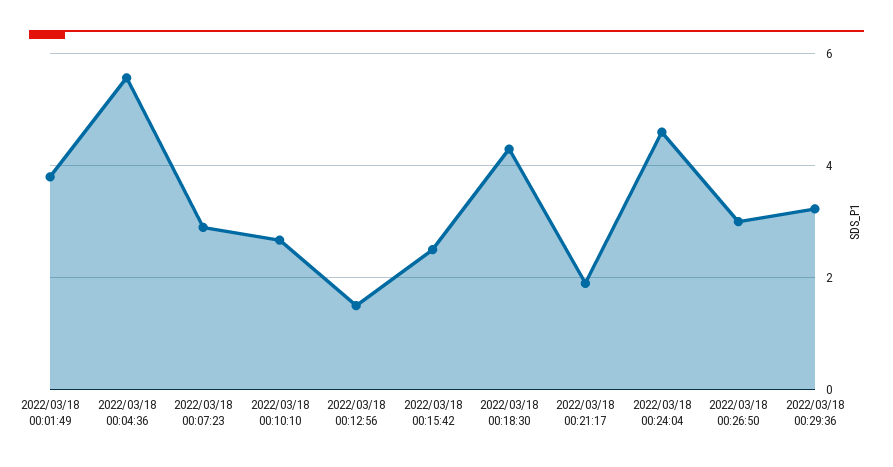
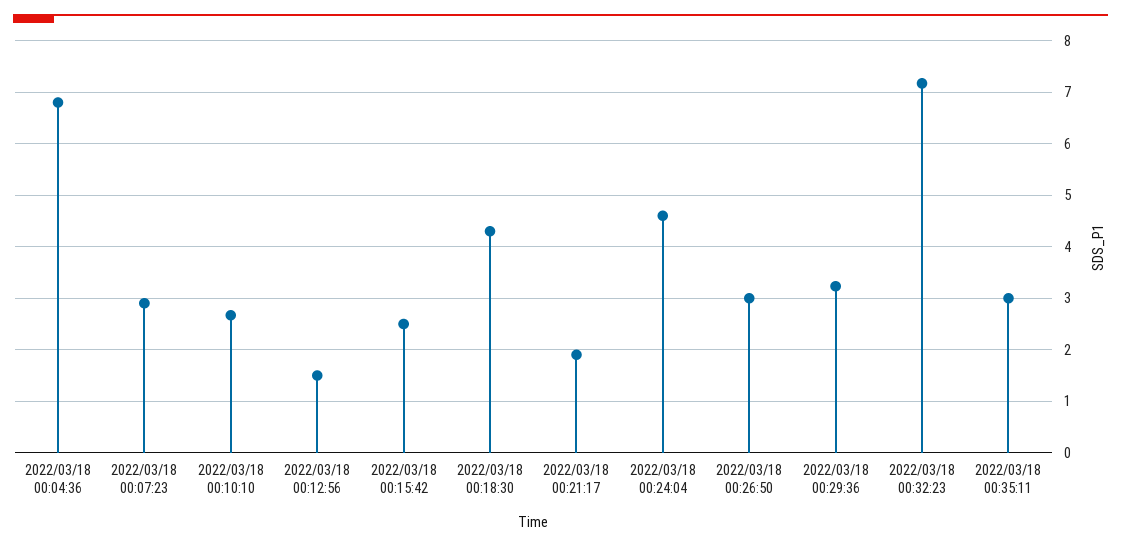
2022/03/18 00:01:49: 3.8 -> none
2022/03/18 00:04:36: 5.6 -> 6.8
2022/03/18 00:32:23: none -> 7.2
2022/03/18 00:35:11: none -> 3

